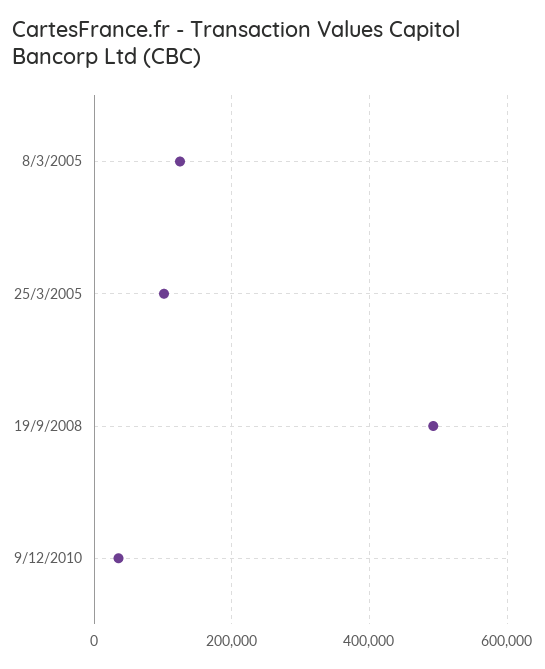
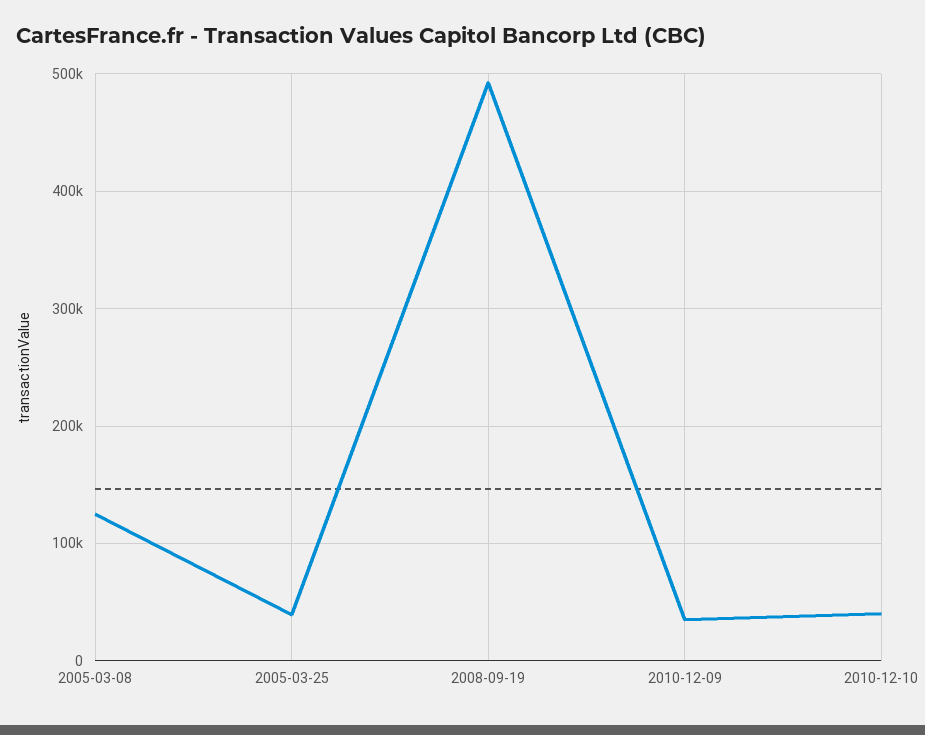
25/3/2005: 100000 -> 40000
2010-12-10: none -> 40000

